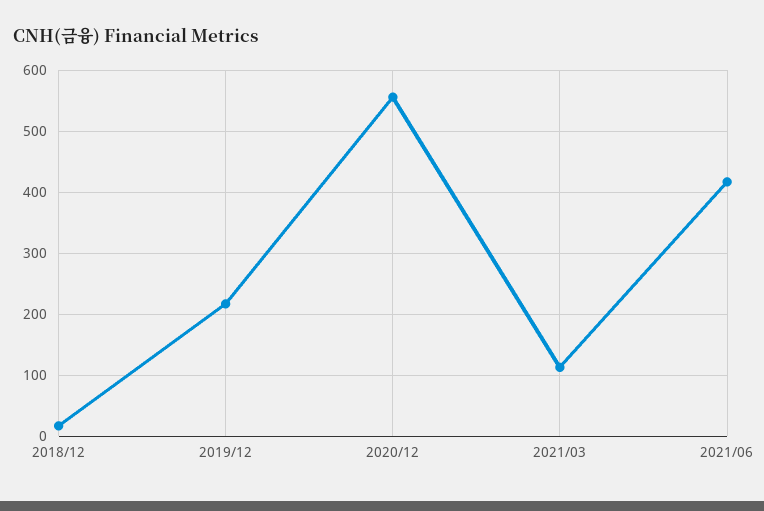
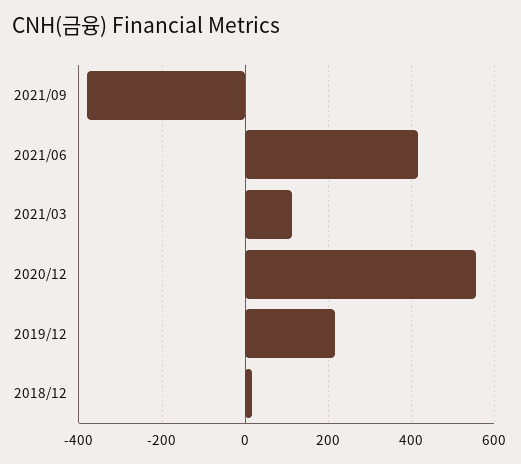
2021/09: none -> -380

